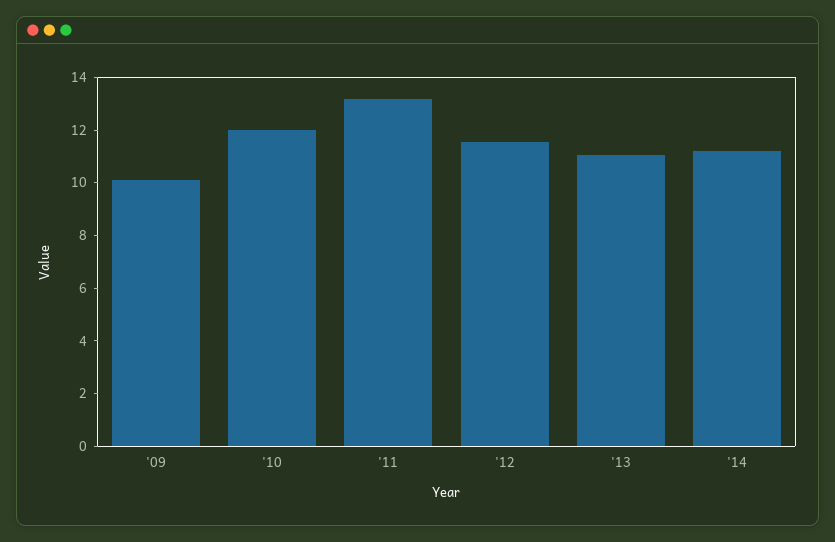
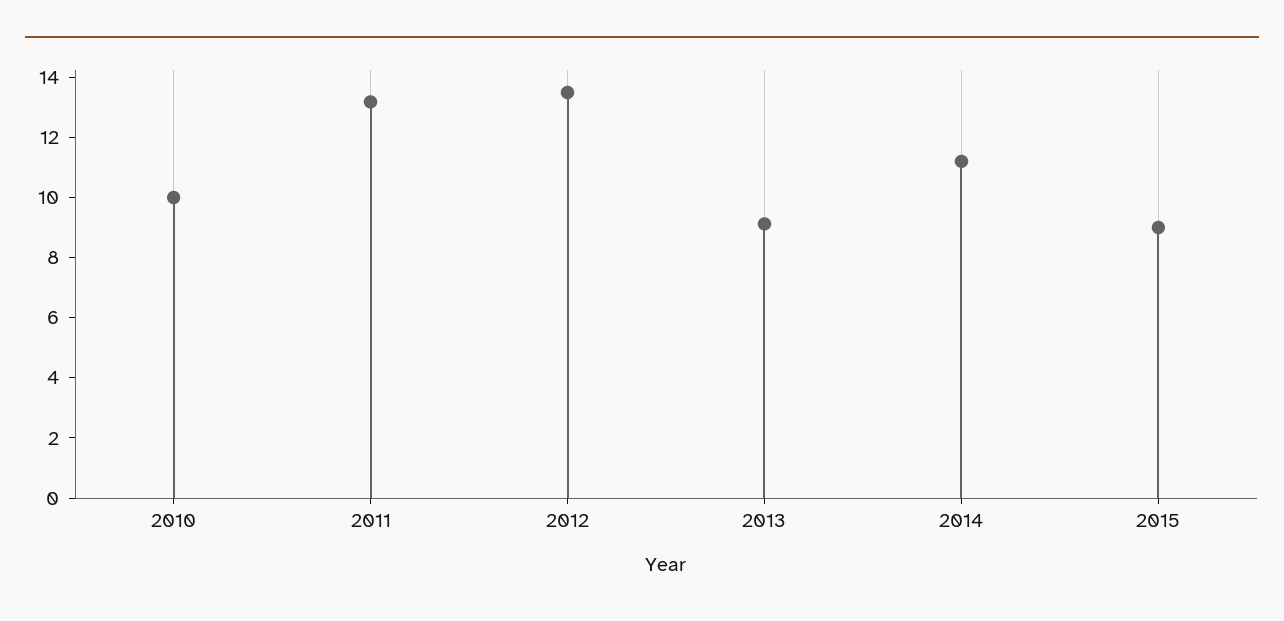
'09: 10 -> none
'10: 12 -> 10
'12: 11.5 -> 13.5
'13: 11 -> 9
2015: none -> 9

